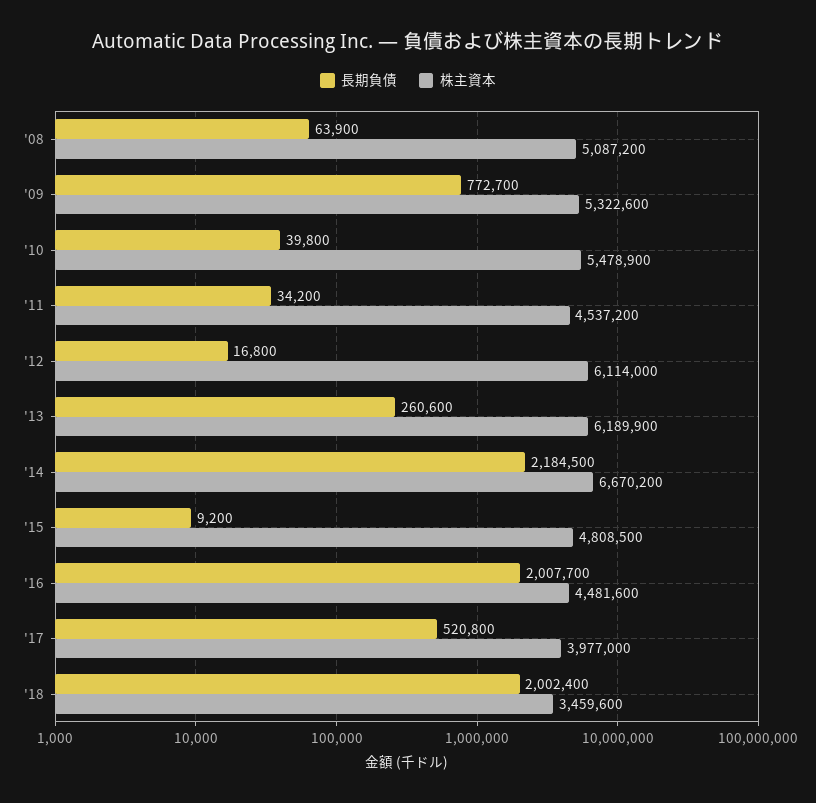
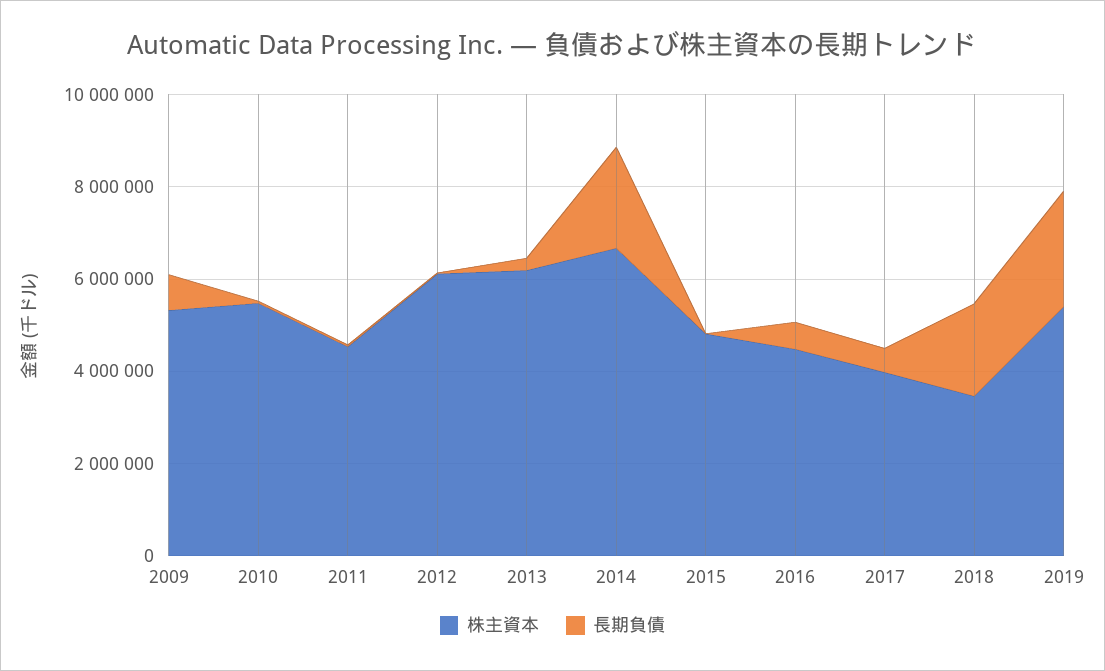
長期負債, '08: 63900 -> none
株主資本, '08: 5087200 -> none
長期負債, '16: 2007700 -> 500000
株主資本, 2019: none -> 5500000
長期負債, 2019: none -> 2500000

